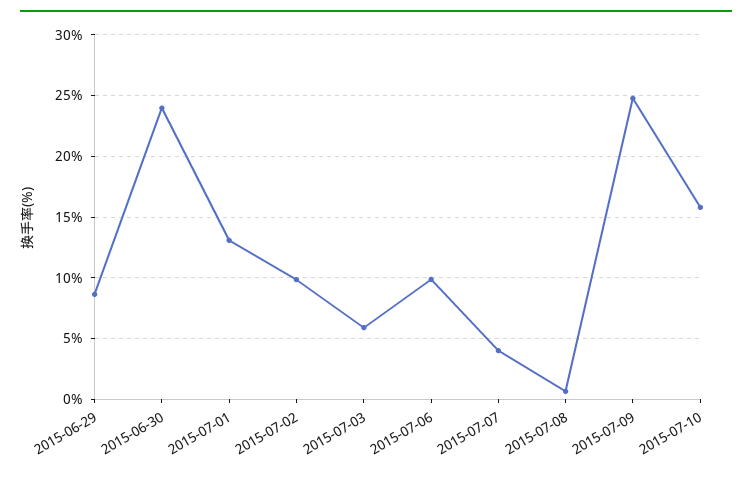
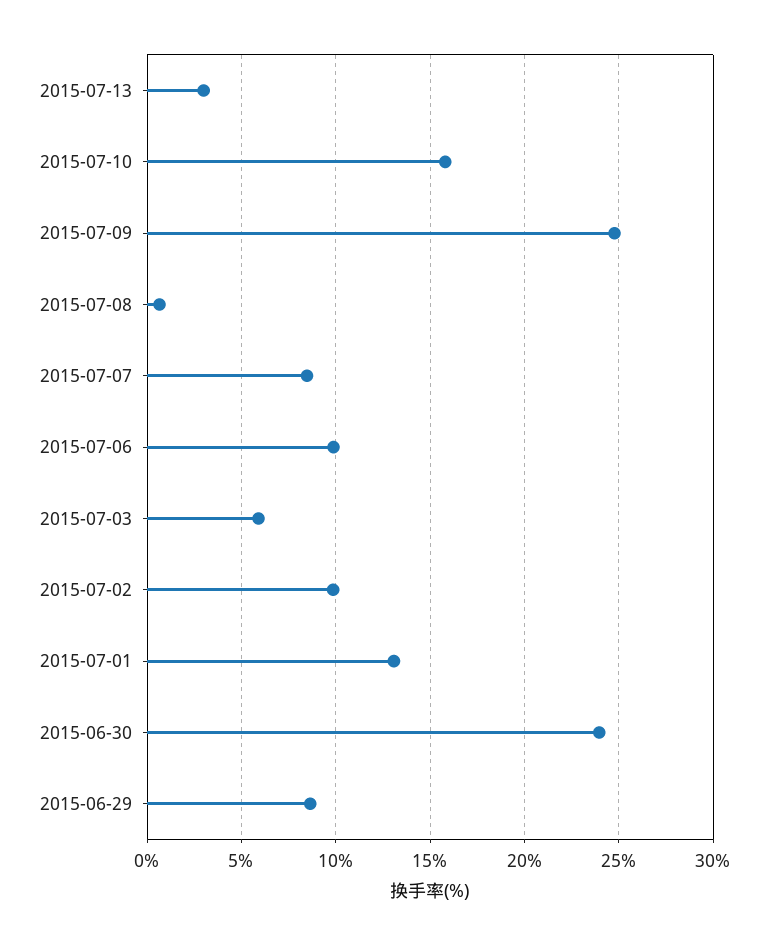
2015-07-07: 4 -> 8.5
2015-07-13: none -> 3

